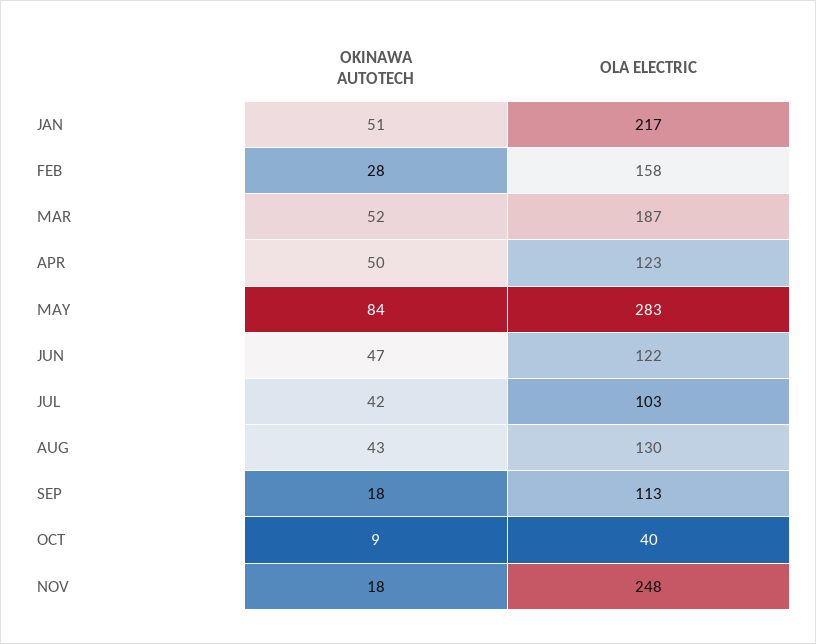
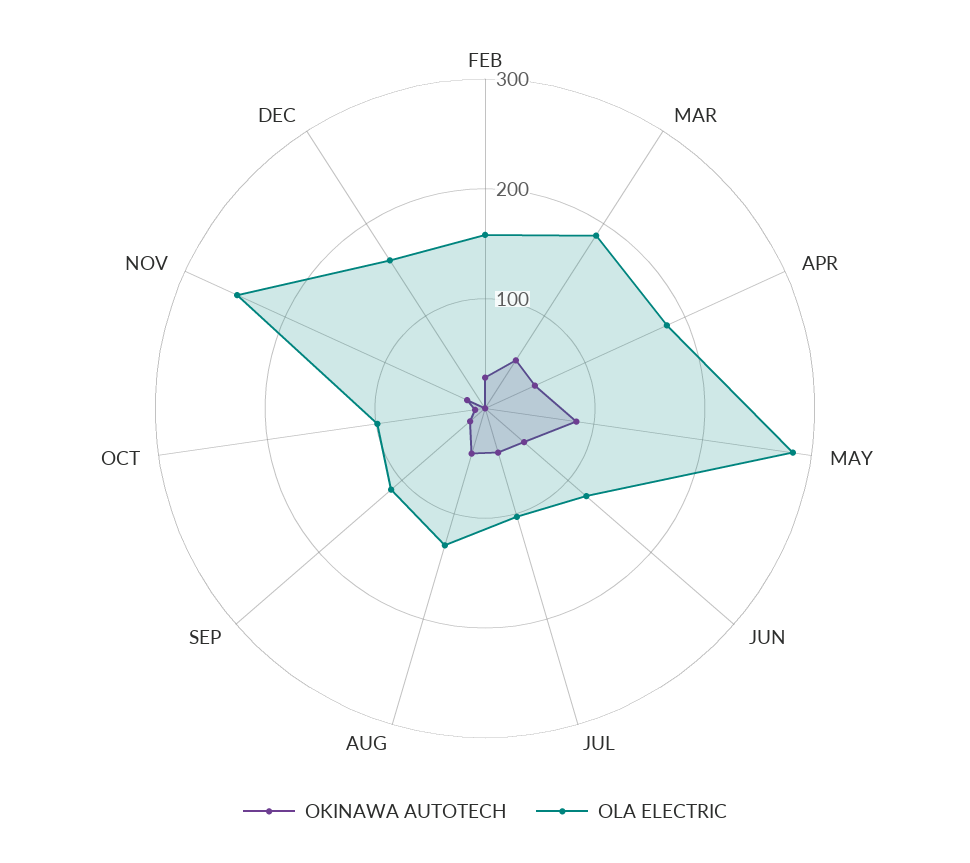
OKINAWA AUTOTECH, JAN: 51 -> none
OLA ELECTRIC, JAN: 217 -> none
OLA ELECTRIC, APR: 123 -> 180
OLA ELECTRIC, OCT: 40 -> 100
OKINAWA AUTOTECH, DEC: none -> 0
OLA ELECTRIC, DEC: none -> 160

